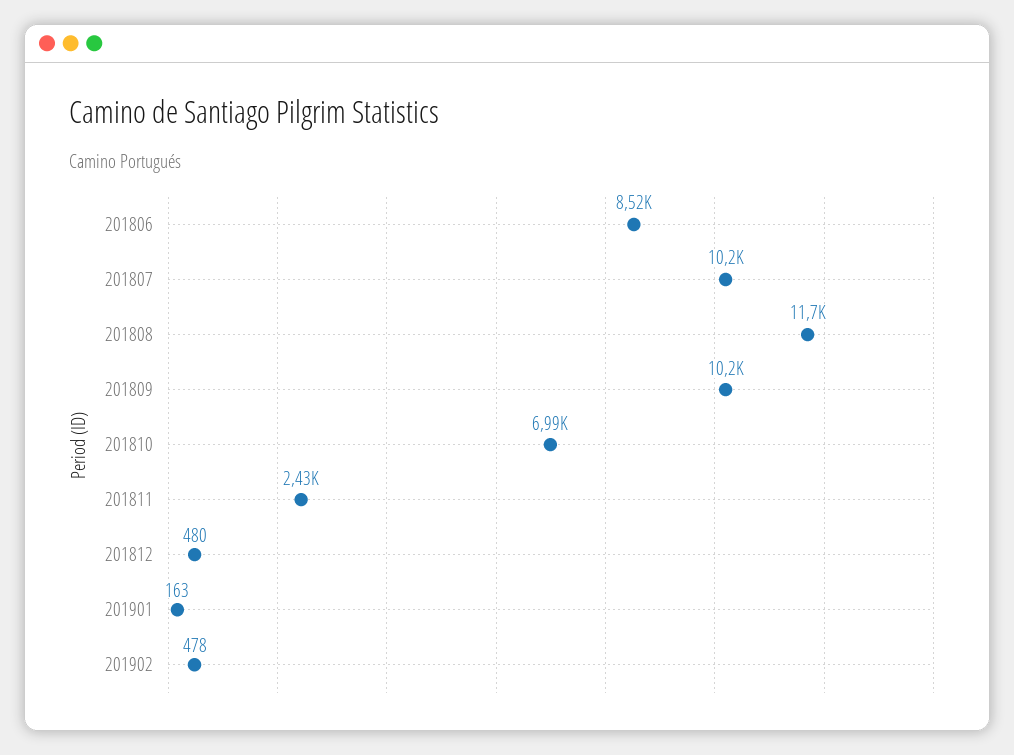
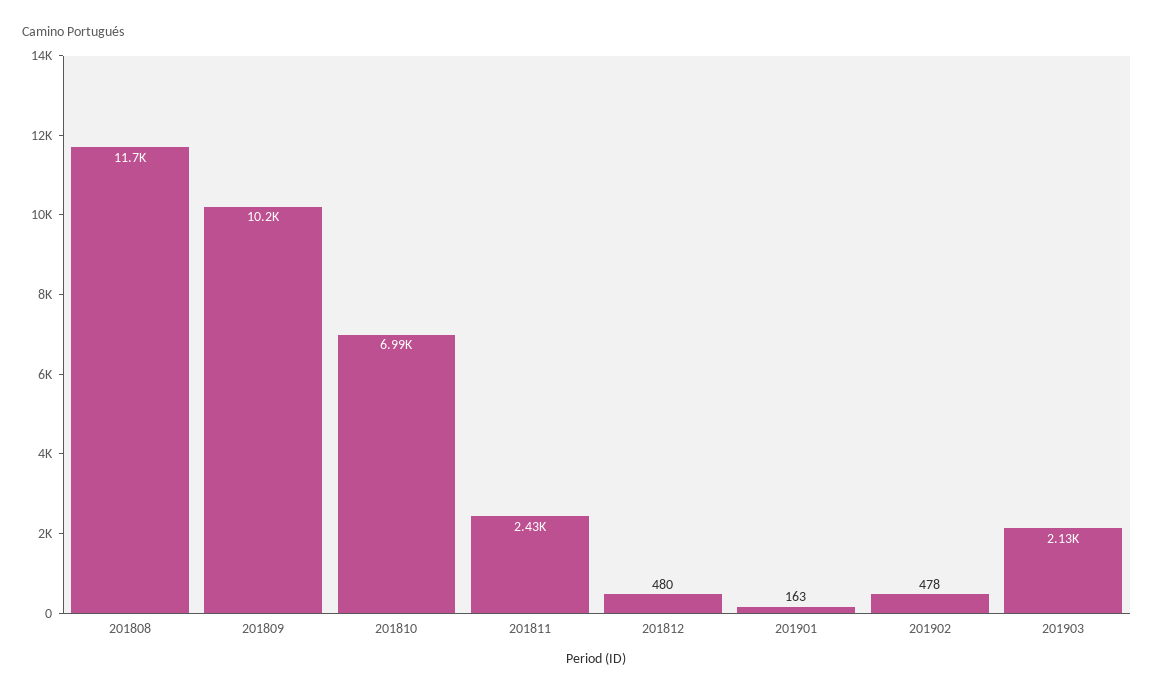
201806: 8520 -> none
201807: 10200 -> none
201903: none -> 2130

